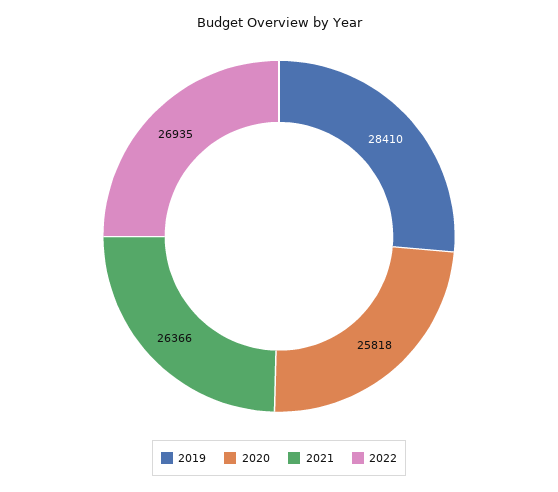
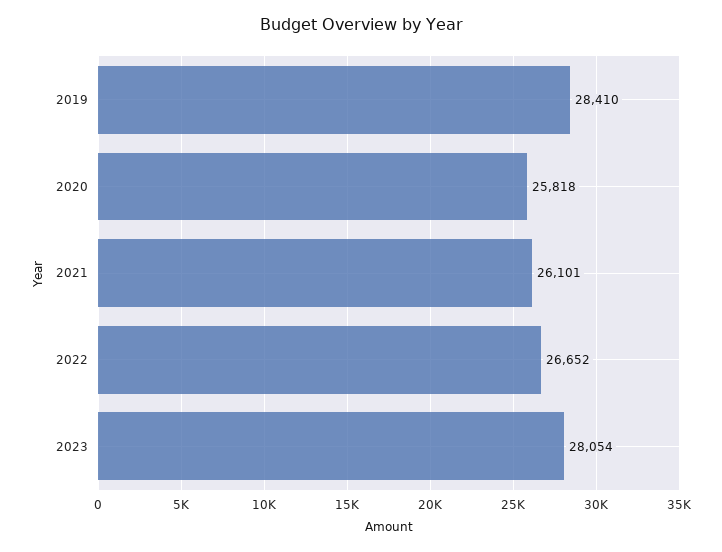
2021: 26366 -> 26101
2022: 26935 -> 26652
2023: none -> 28054

